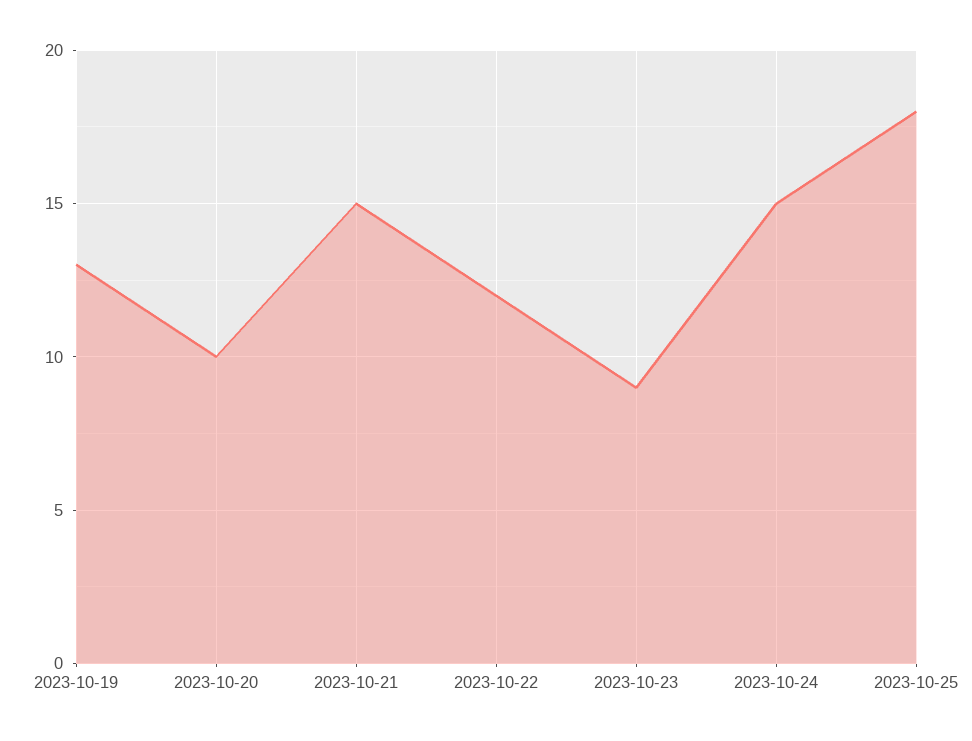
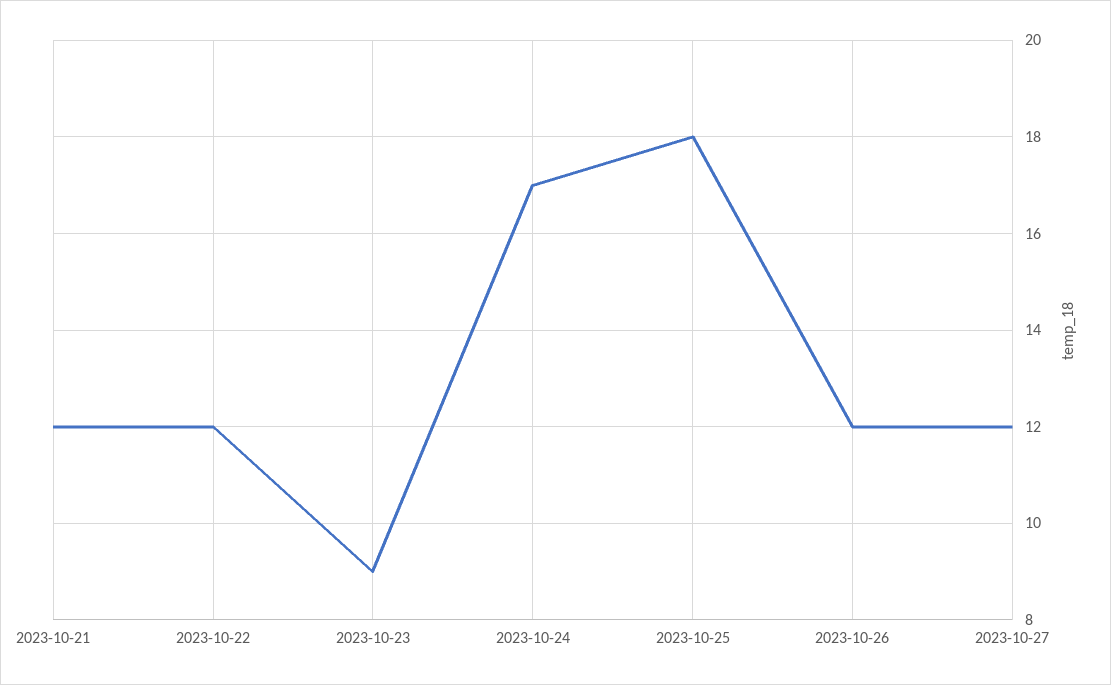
2023-10-19: 13 -> none
2023-10-20: 10 -> none
2023-10-21: 15 -> 12
2023-10-24: 15 -> 17
2023-10-26: none -> 12
2023-10-27: none -> 12

